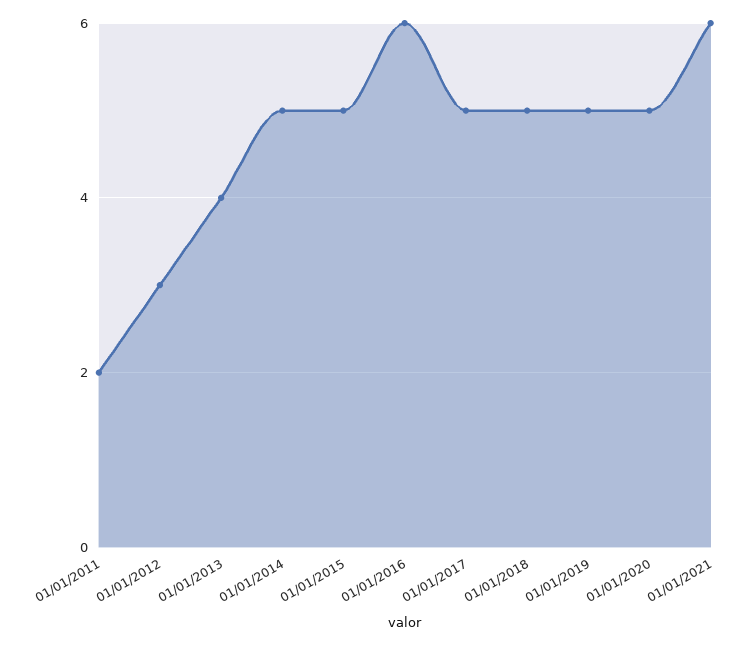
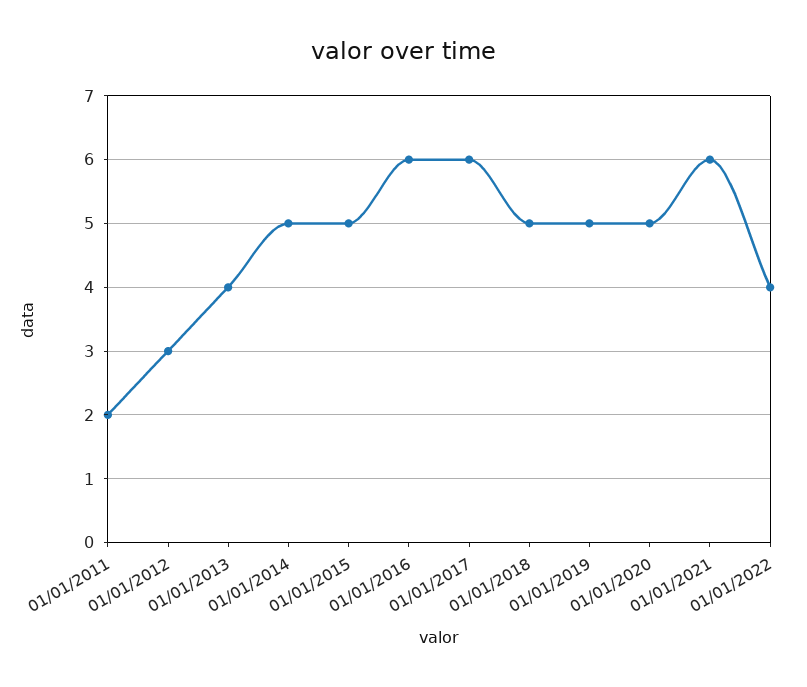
01/01/2017: 5 -> 6
01/01/2022: none -> 4

